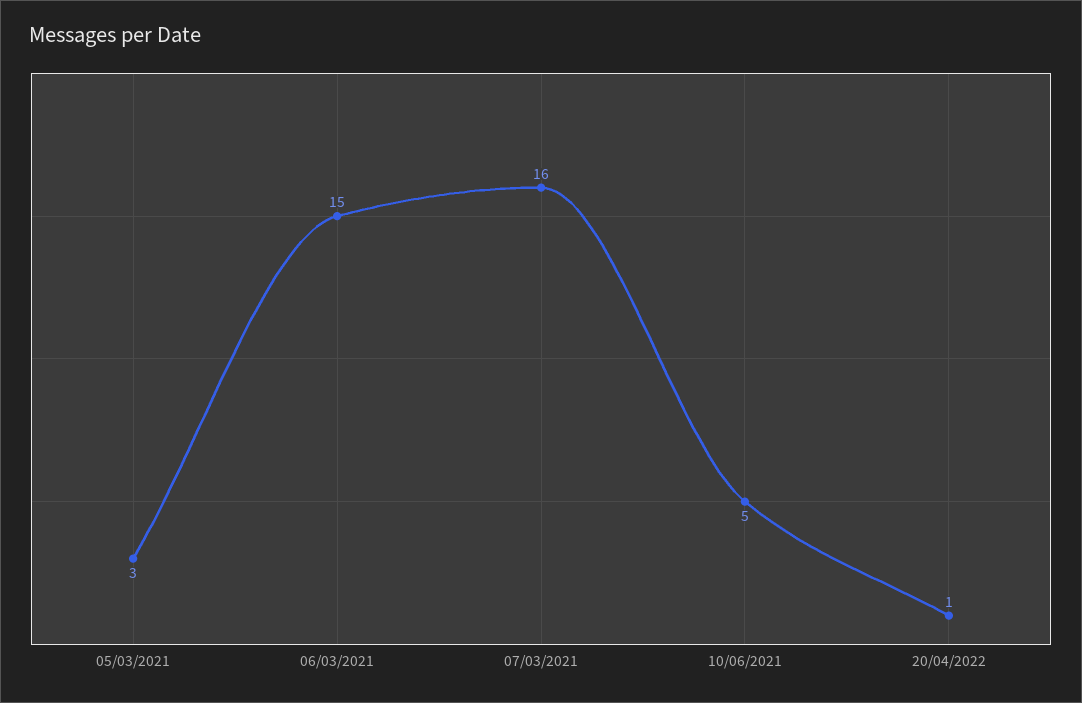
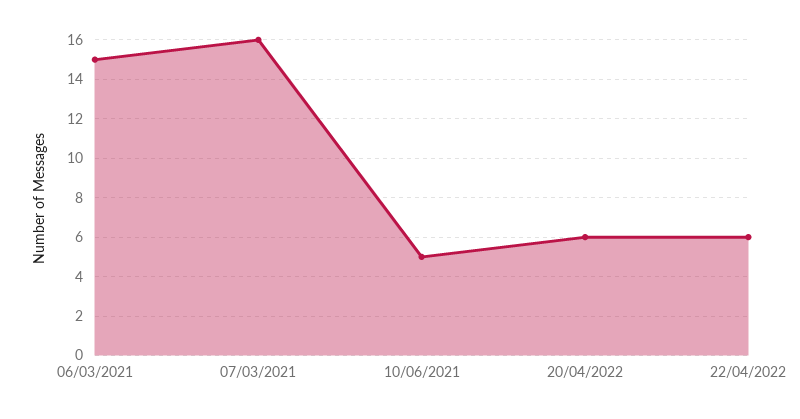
05/03/2021: 3 -> none
20/04/2022: 1 -> 6
22/04/2022: none -> 6

